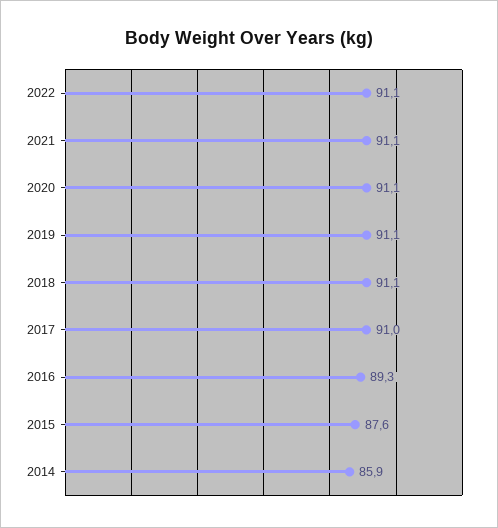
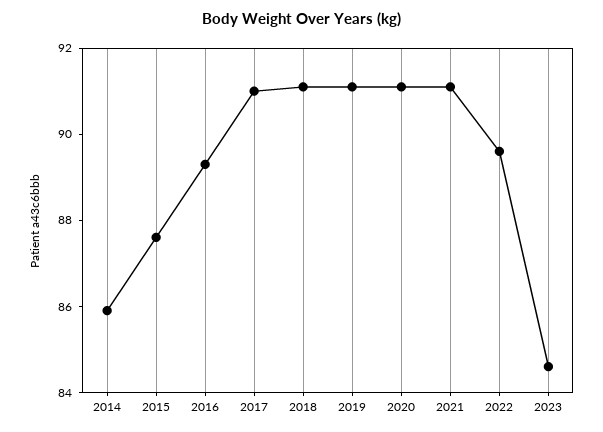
2022: 91.1 -> 89.5
2023: none -> 84.5

